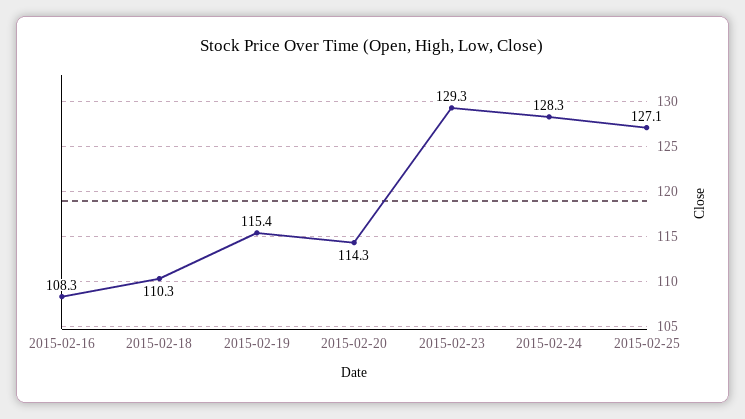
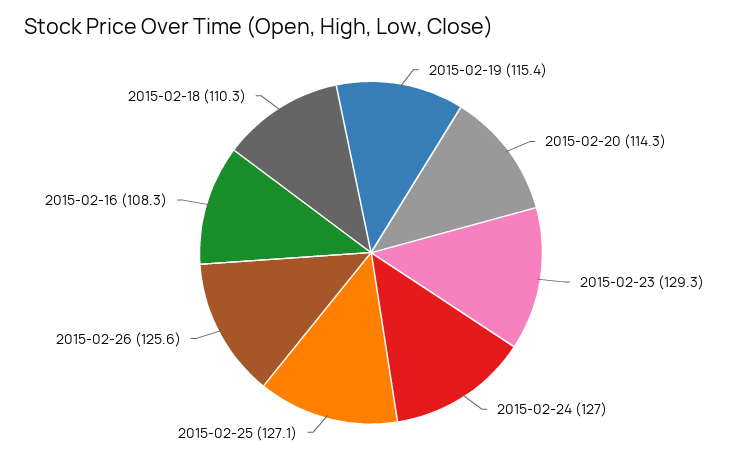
2015-02-24: 128.3 -> 127
2015-02-26: none -> 125.6

